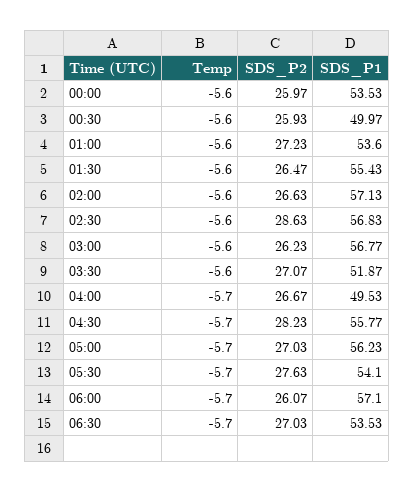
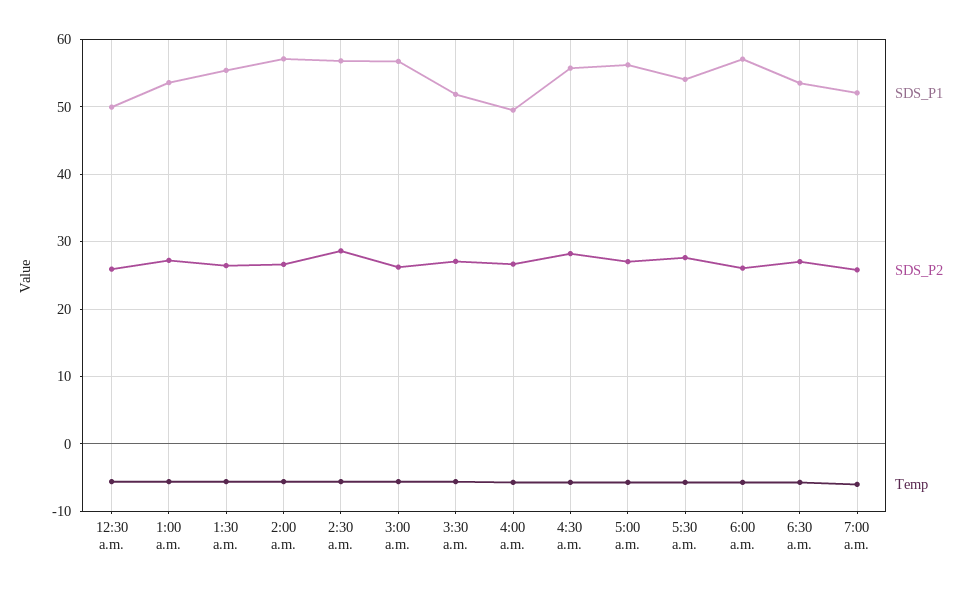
Temp, 00:00: -5.6 -> none
SDS_P2, 00:00: 25.97 -> none
SDS_P1, 00:00: 53.53 -> none
SDS_P1, 7:00 a.m.: none -> 52
SDS_P2, 7:00 a.m.: none -> 26
Temp, 7:00 a.m.: none -> -6

